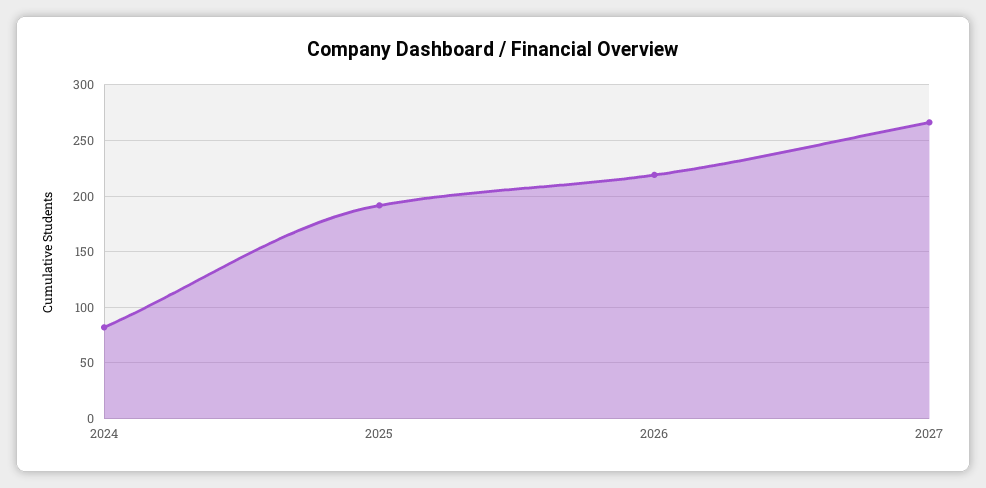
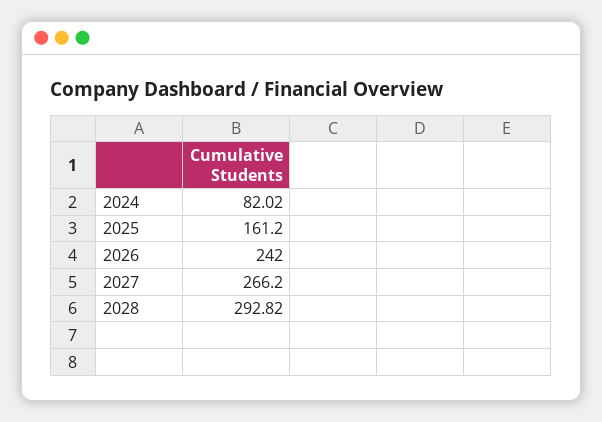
2025: 190 -> 161.2
2026: 220 -> 242
2028: none -> 292.82

